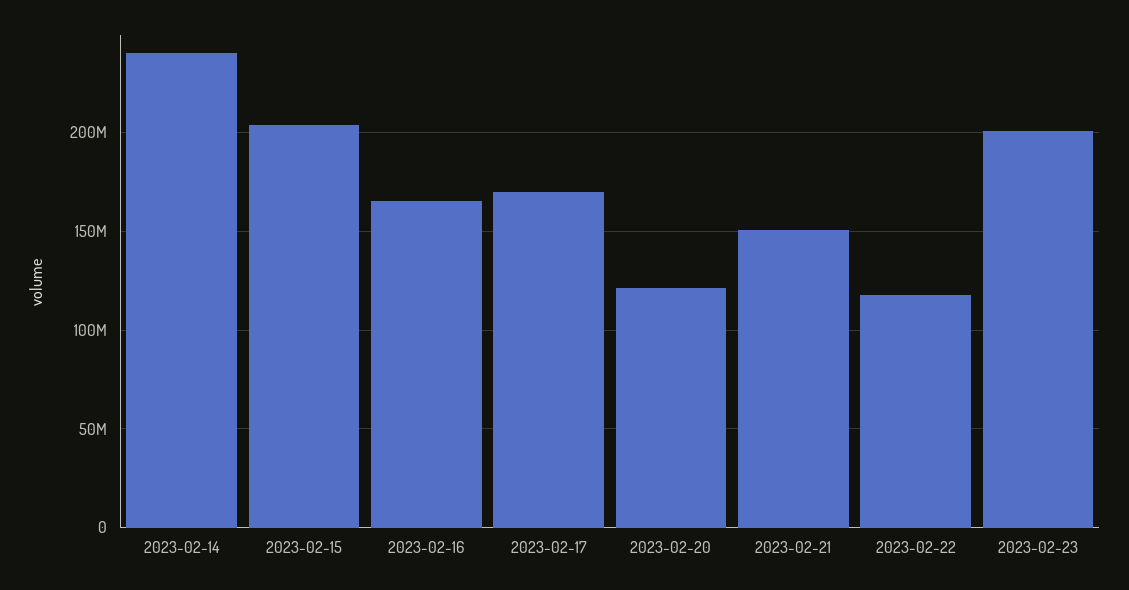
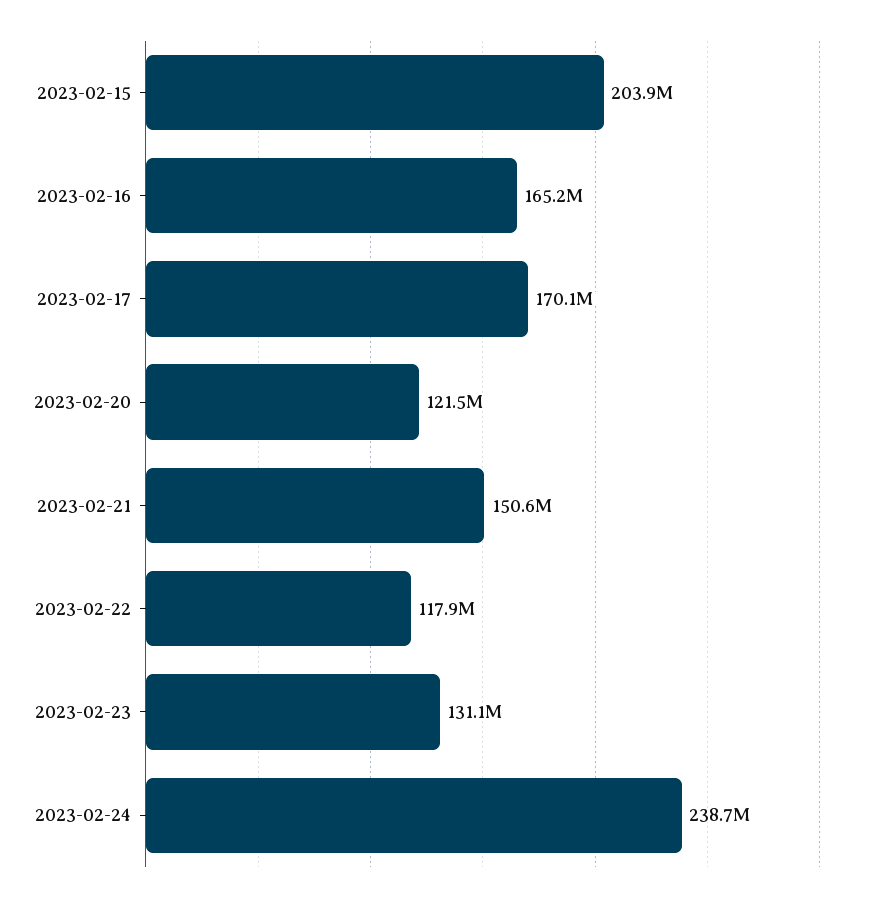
2023-02-14: 240000000 -> none
2023-02-23: 200000000 -> 131100000
2023-02-24: none -> 238700000

